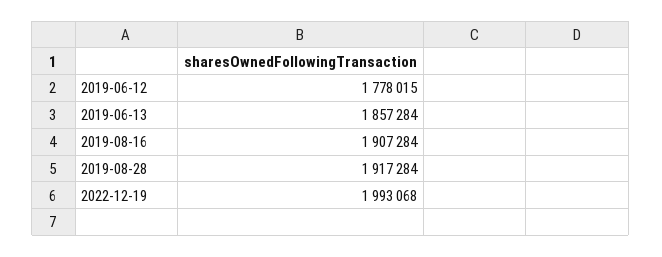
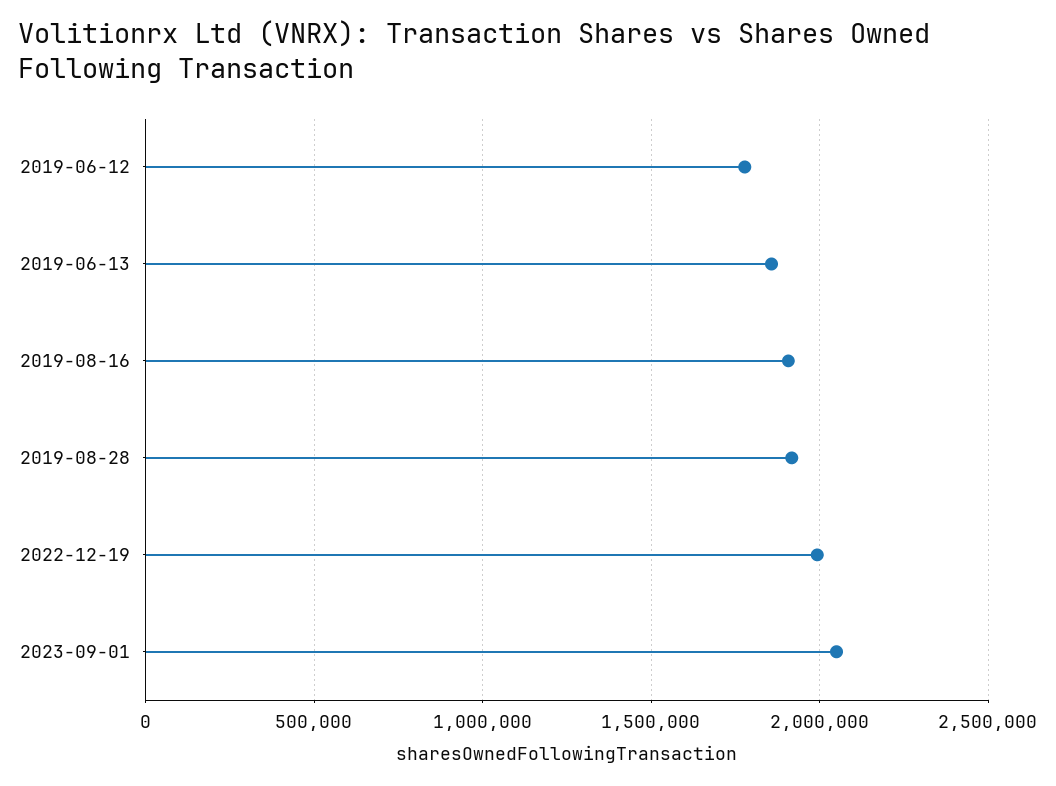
2023-09-01: none -> 2050000

